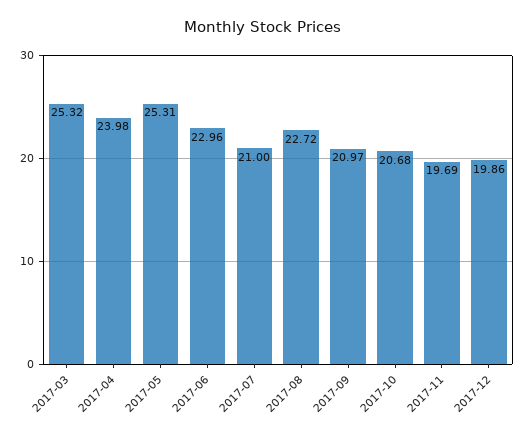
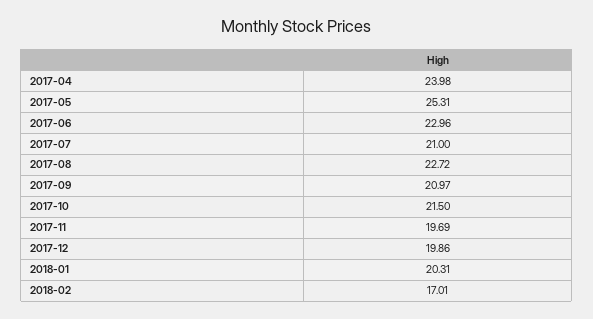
2017-03: 25.32 -> none
2017-10: 20.68 -> 21.5
2018-01: none -> 20.31
2018-02: none -> 17.01

